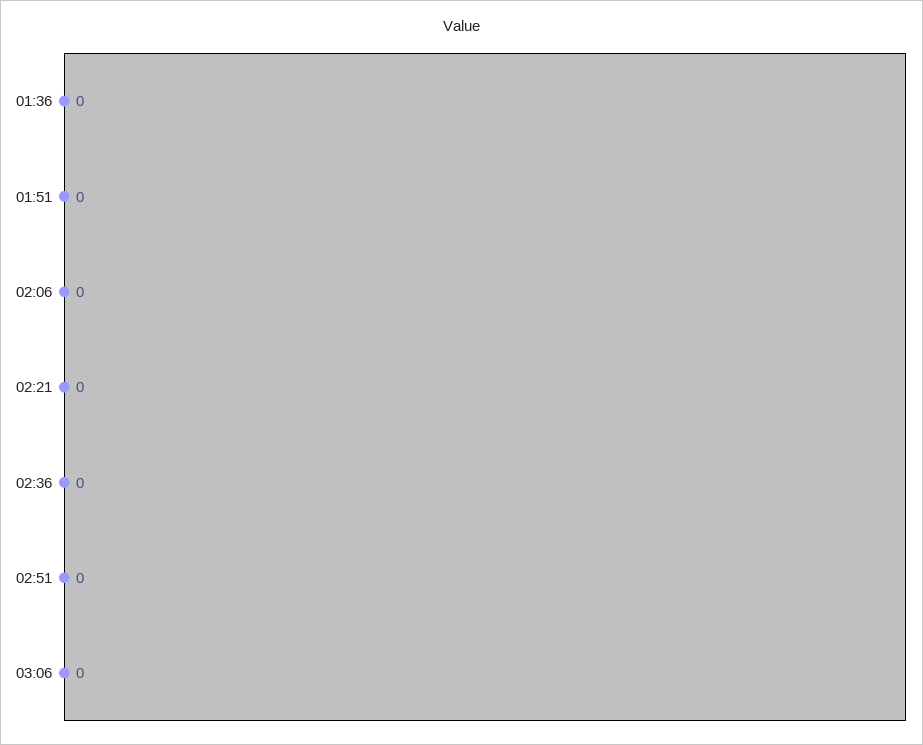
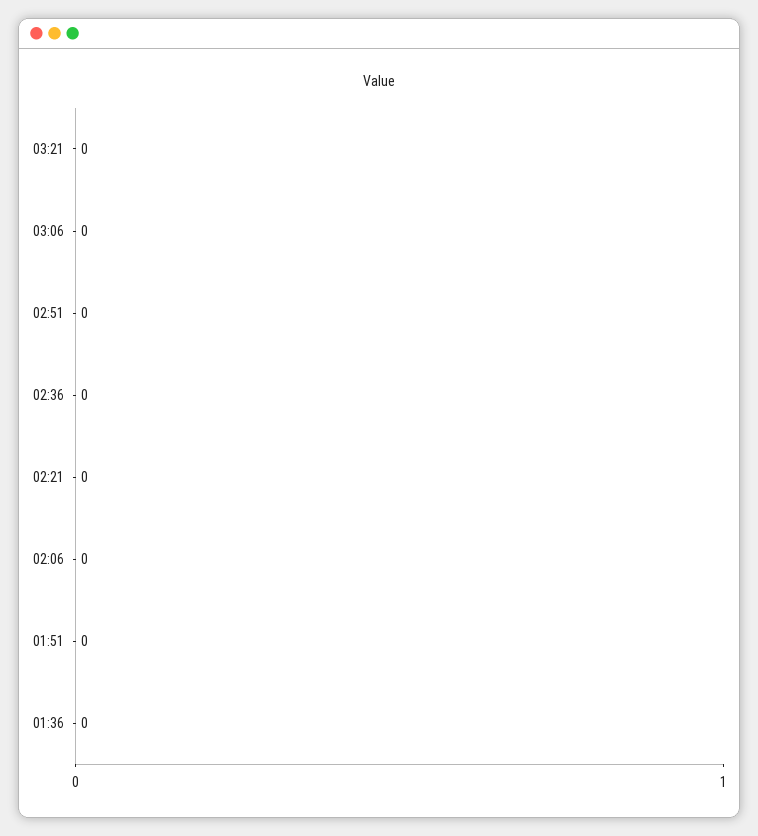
03:21: none -> 0

